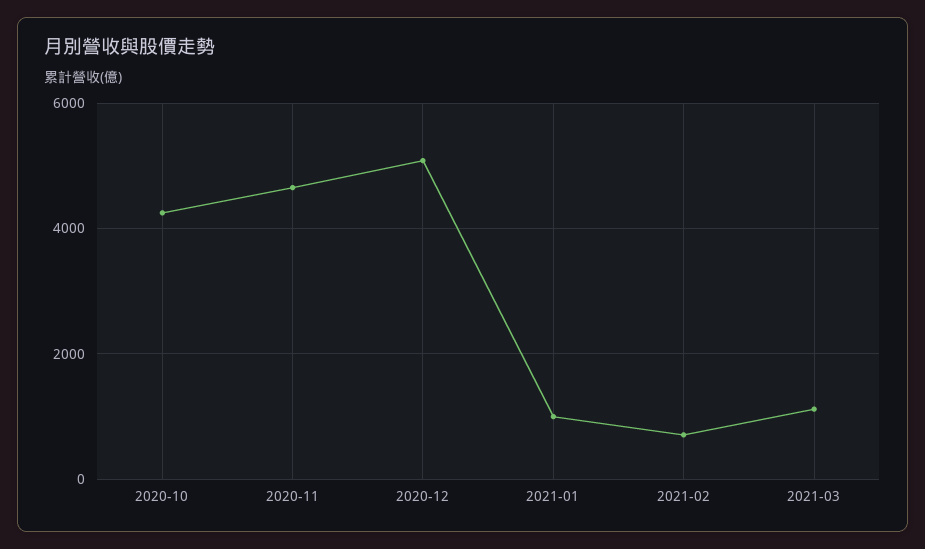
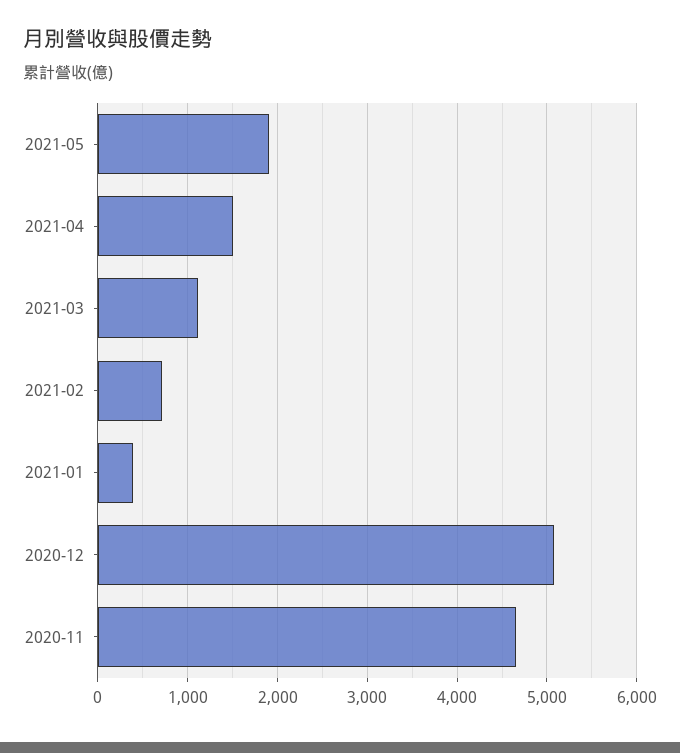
2020-10: 4200 -> none
2021-01: 1000 -> 400
2021-05: none -> 1900
2021-04: none -> 1500

